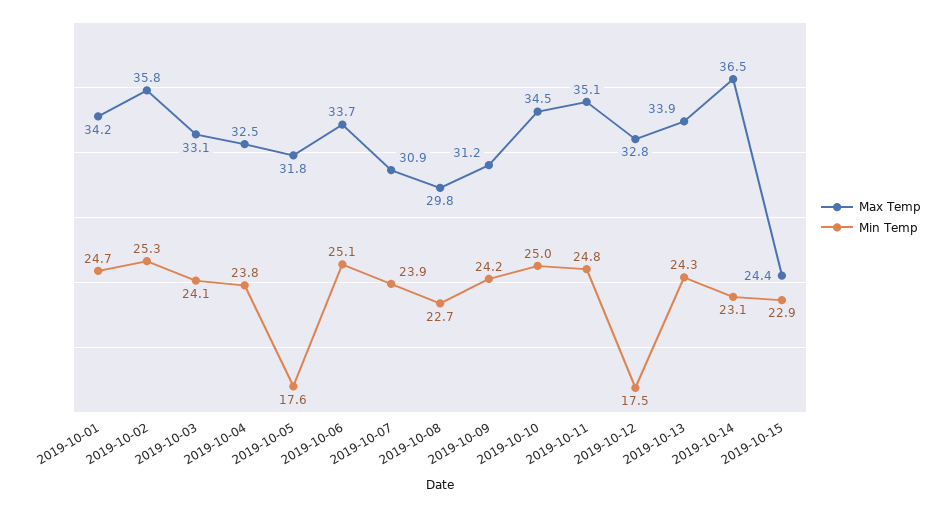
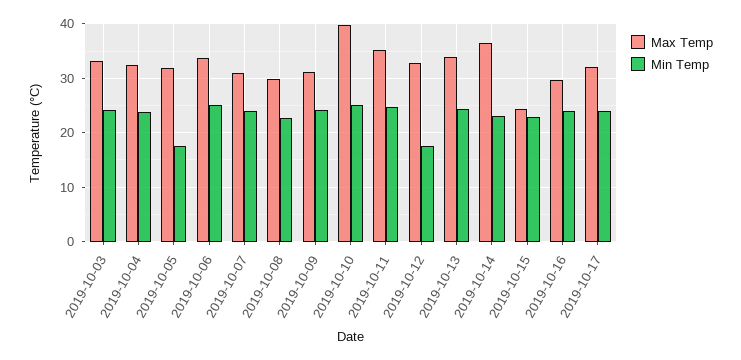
Max Temp, 2019-10-01: 34.2 -> none
Min Temp, 2019-10-01: 24.7 -> none
Max Temp, 2019-10-02: 35.8 -> none
Min Temp, 2019-10-02: 25.3 -> none
Max Temp, 2019-10-10: 34.5 -> 40
Max Temp, 2019-10-16: none -> 30
Min Temp, 2019-10-16: none -> 24
Max Temp, 2019-10-17: none -> 32
Min Temp, 2019-10-17: none -> 24

